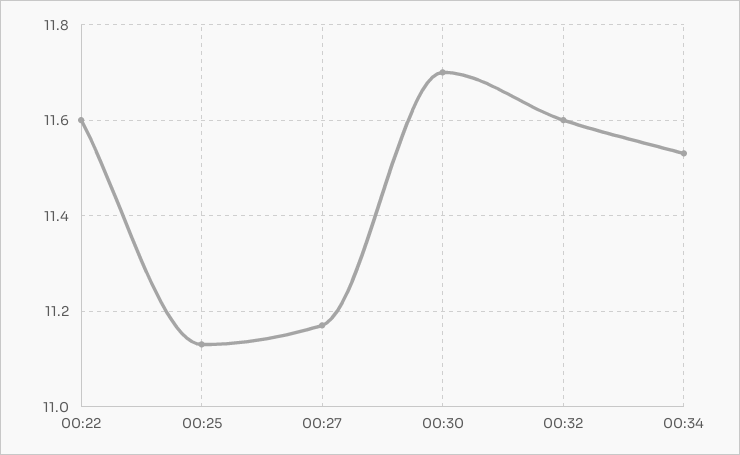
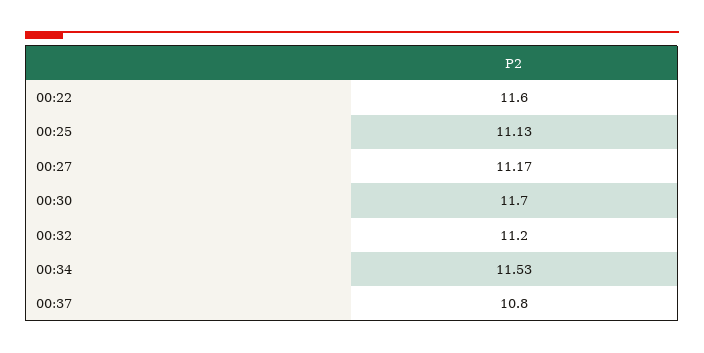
00:32: 11.6 -> 11.2
00:37: none -> 10.8

